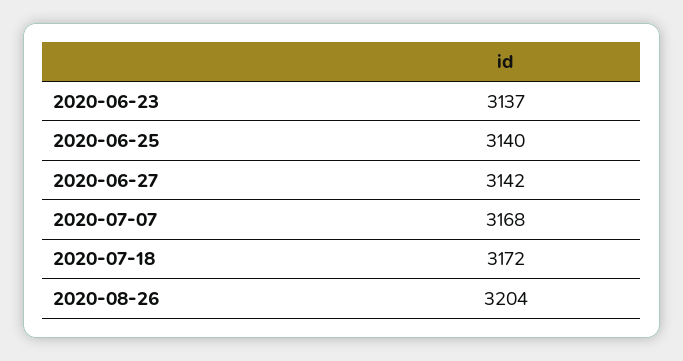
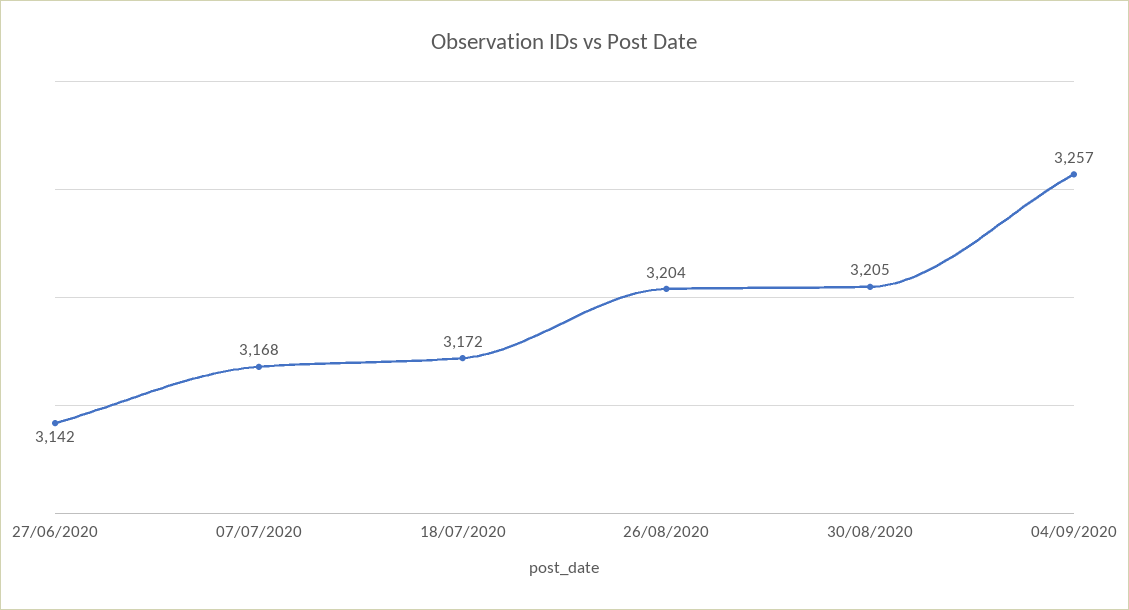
2020-06-23: 3137 -> none
2020-06-25: 3140 -> none
30/08/2020: none -> 3205
04/09/2020: none -> 3257

